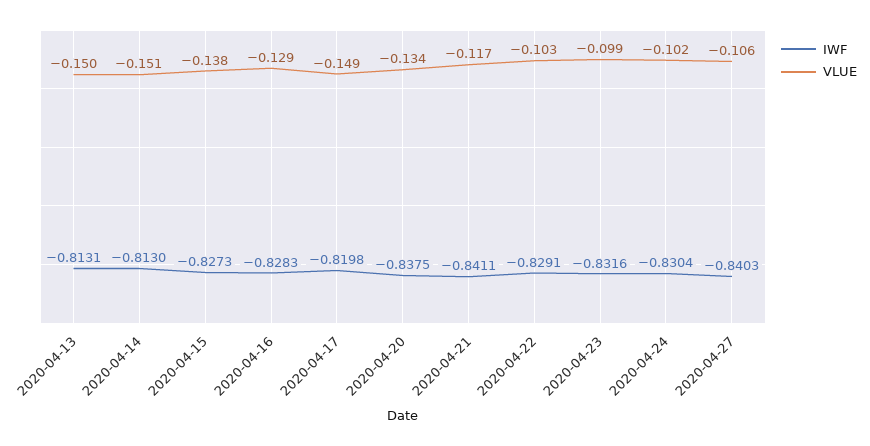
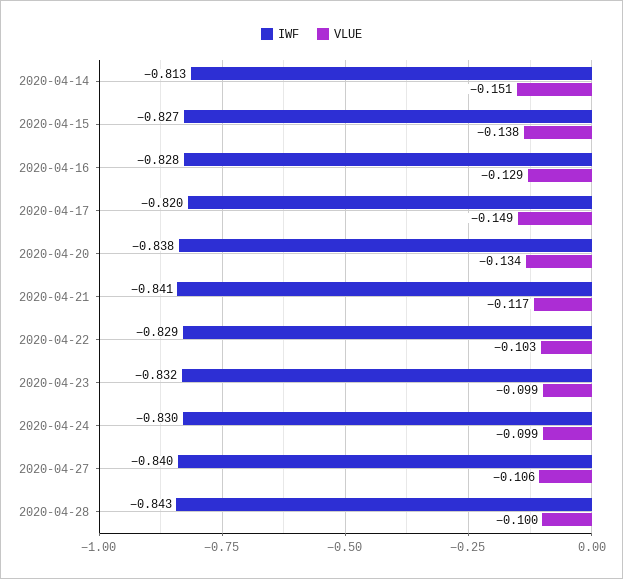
IWF, 2020-04-13: -0.8131 -> none
VLUE, 2020-04-13: -0.15 -> none
VLUE, 2020-04-24: -0.102 -> -0.099
IWF, 2020-04-28: none -> -0.843
VLUE, 2020-04-28: none -> -0.1

